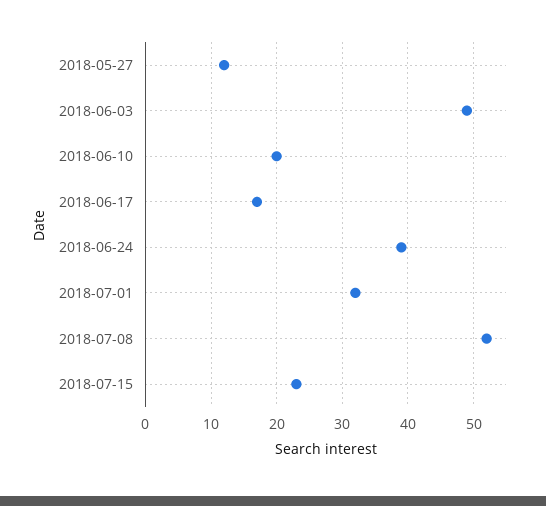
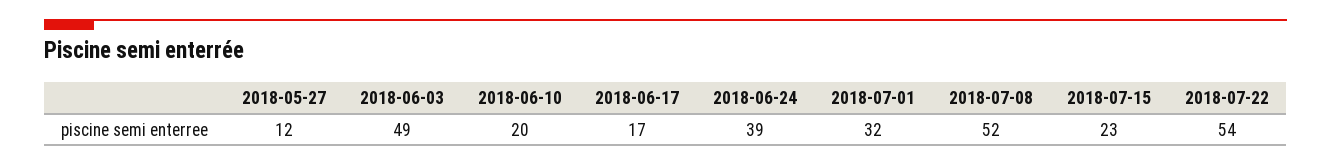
2018-07-22: none -> 54

